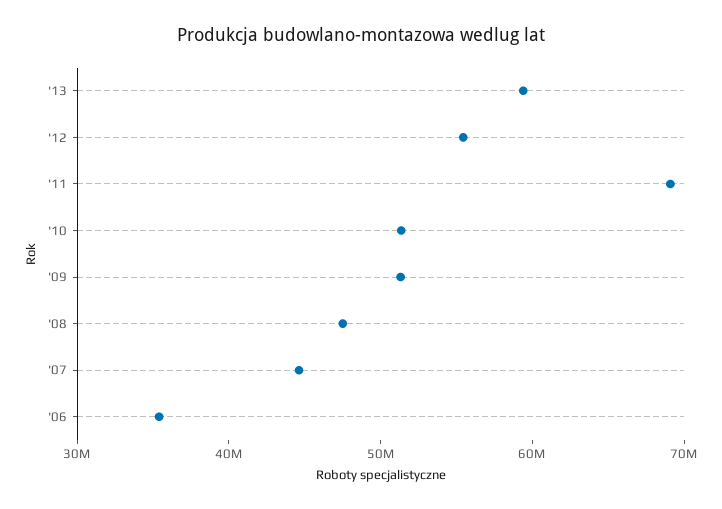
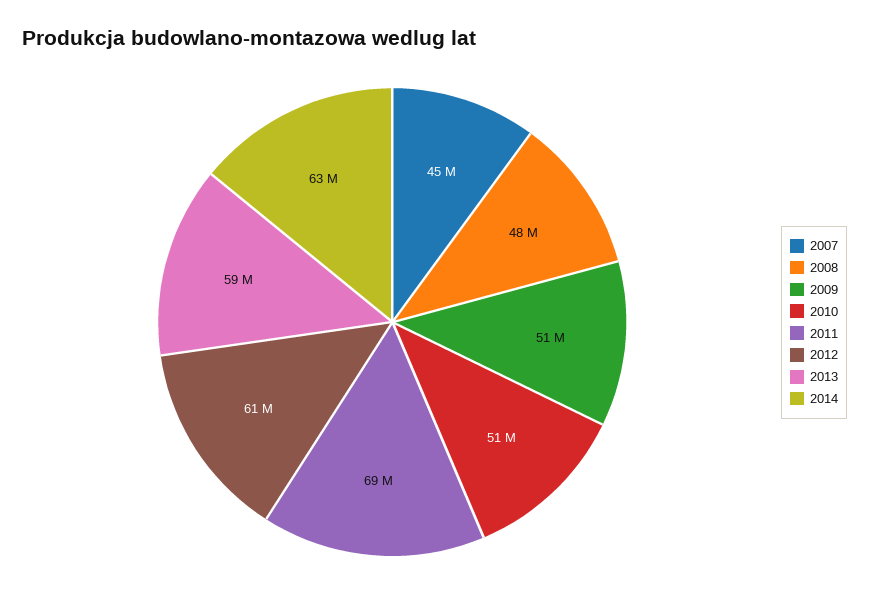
'12: 56000000 -> 61000000
'06: 36000000 -> none
2014: none -> 63000000

